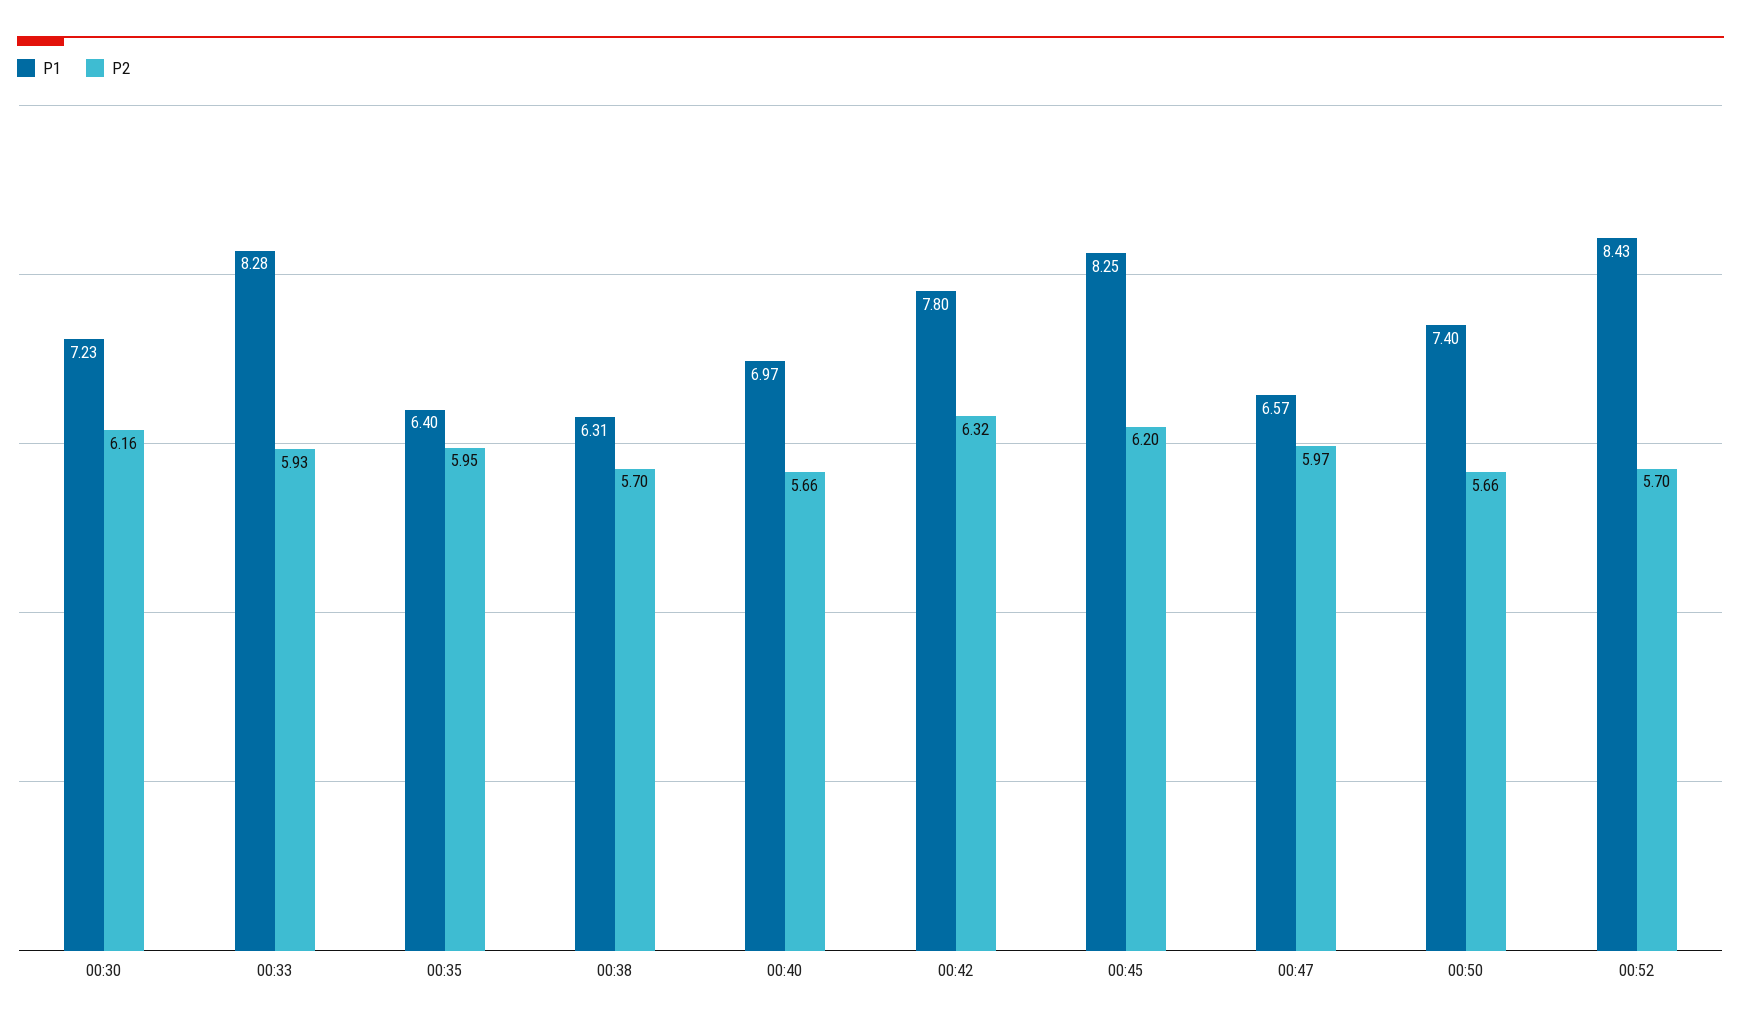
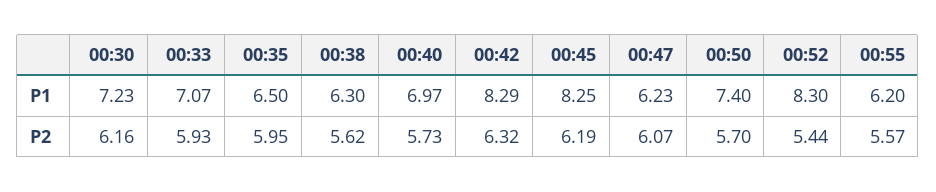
P1, 00:33: 8.28 -> 7.07
P1, 00:35: 6.4 -> 6.5
P1, 00:38: 6.31 -> 6.3
P2, 00:38: 5.7 -> 5.62
P2, 00:40: 5.66 -> 5.73
P1, 00:42: 7.8 -> 8.29
P2, 00:45: 6.2 -> 6.19
P1, 00:47: 6.57 -> 6.23
P2, 00:47: 5.97 -> 6.07
P2, 00:50: 5.66 -> 5.7
P1, 00:52: 8.43 -> 8.3
P2, 00:52: 5.7 -> 5.44
P1, 00:55: none -> 6.2
P2, 00:55: none -> 5.57

